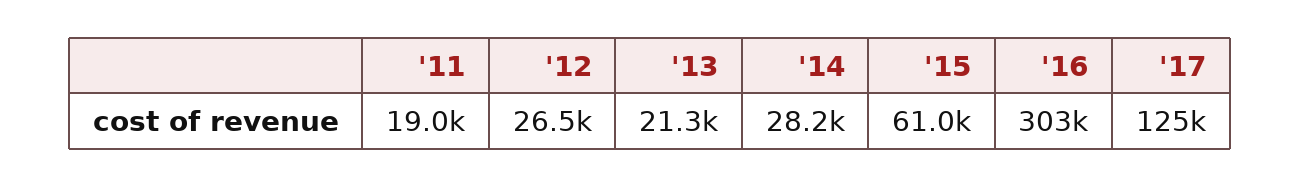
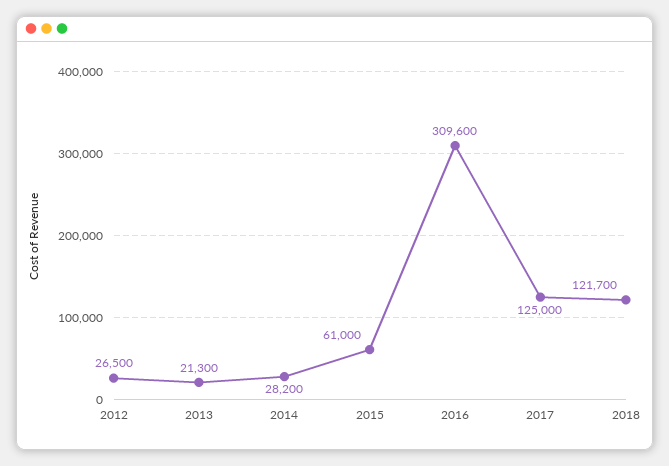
'11: 19000 -> none
'16: 303000 -> 309600
2018: none -> 121700

